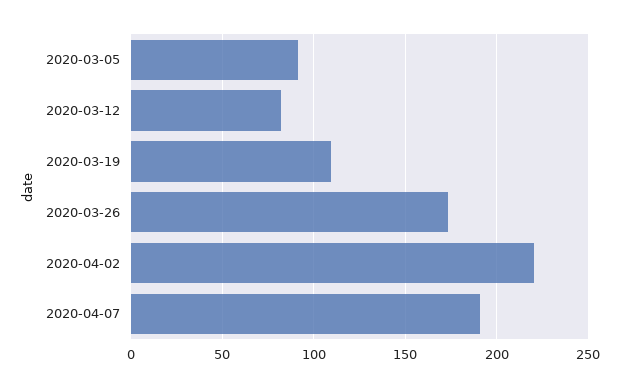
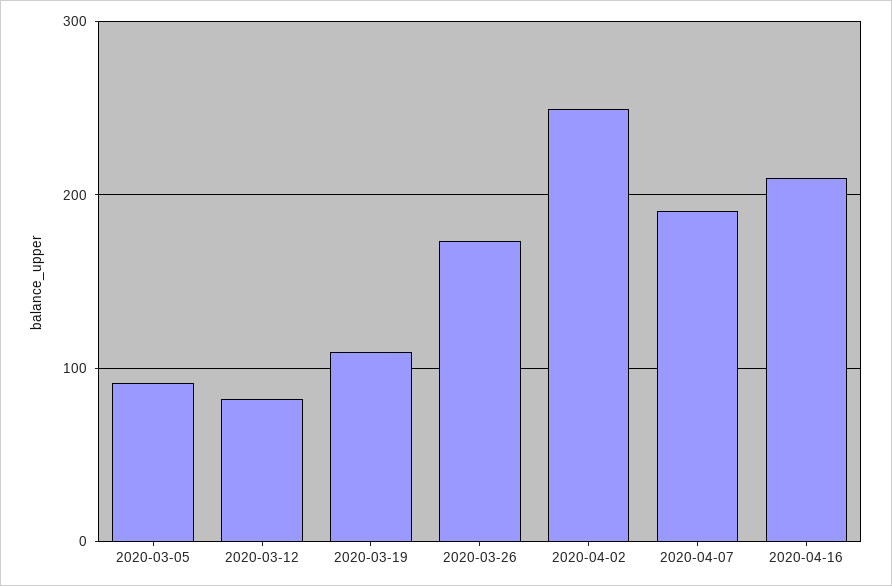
2020-04-02: 220 -> 250
2020-04-16: none -> 210

